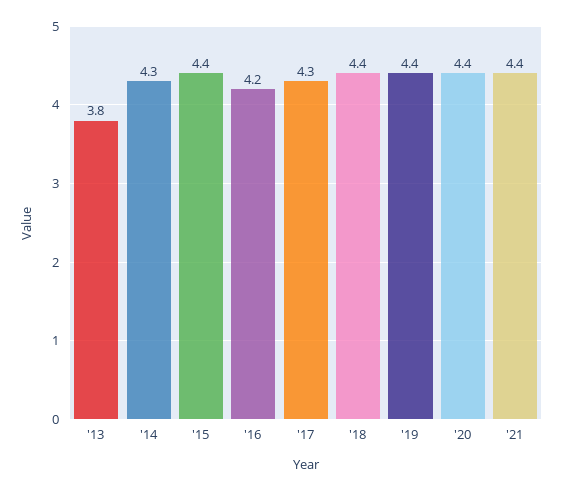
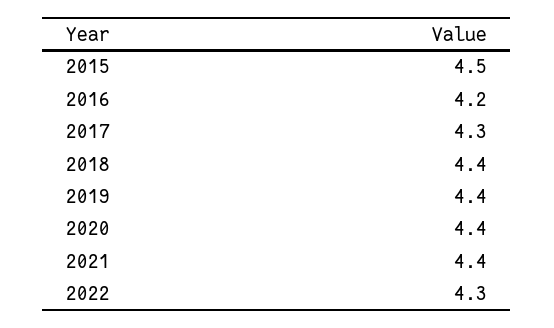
'13: 3.8 -> none
'14: 4.3 -> none
'15: 4.4 -> 4.5
2022: none -> 4.3

